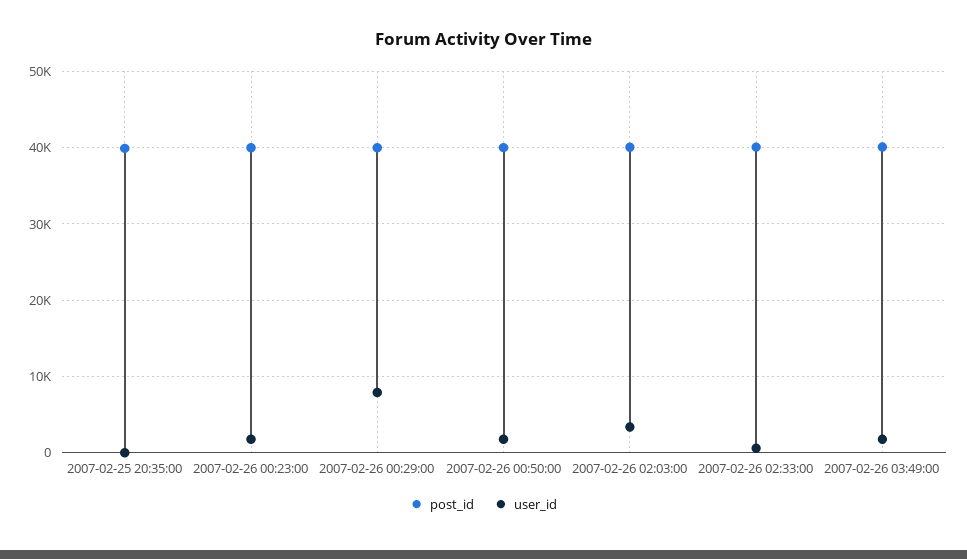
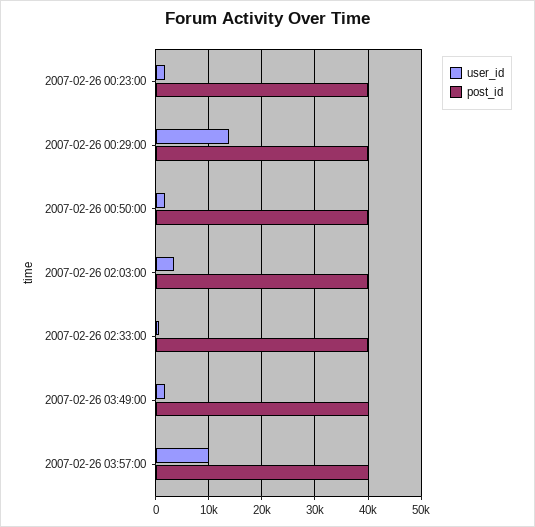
post_id, 2007-02-25 20:35:00: 40000 -> none
user_id, 2007-02-25 20:35:00: 0 -> none
user_id, 2007-02-26 00:29:00: 8000 -> 14000
user_id, 2007-02-26 03:57:00: none -> 10000
post_id, 2007-02-26 03:57:00: none -> 40000

